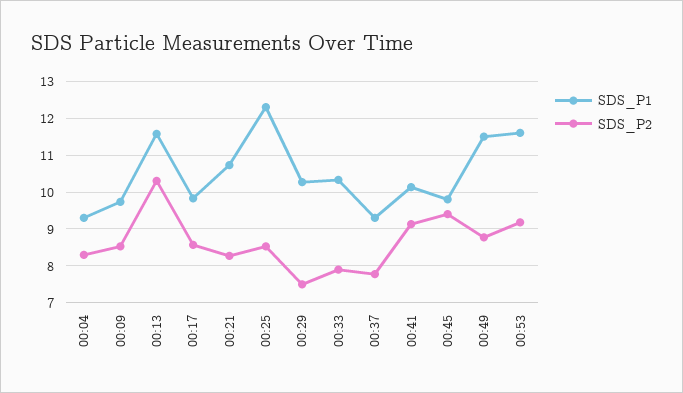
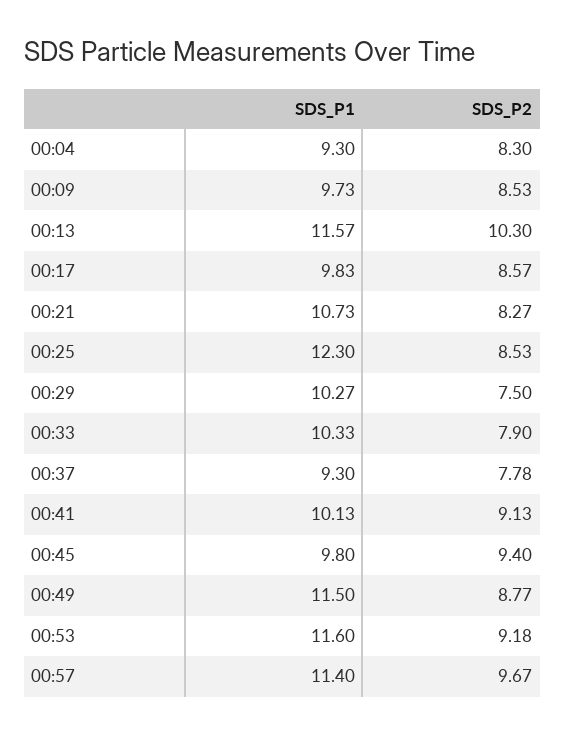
SDS_P1, 00:57: none -> 11.4
SDS_P2, 00:57: none -> 9.67

